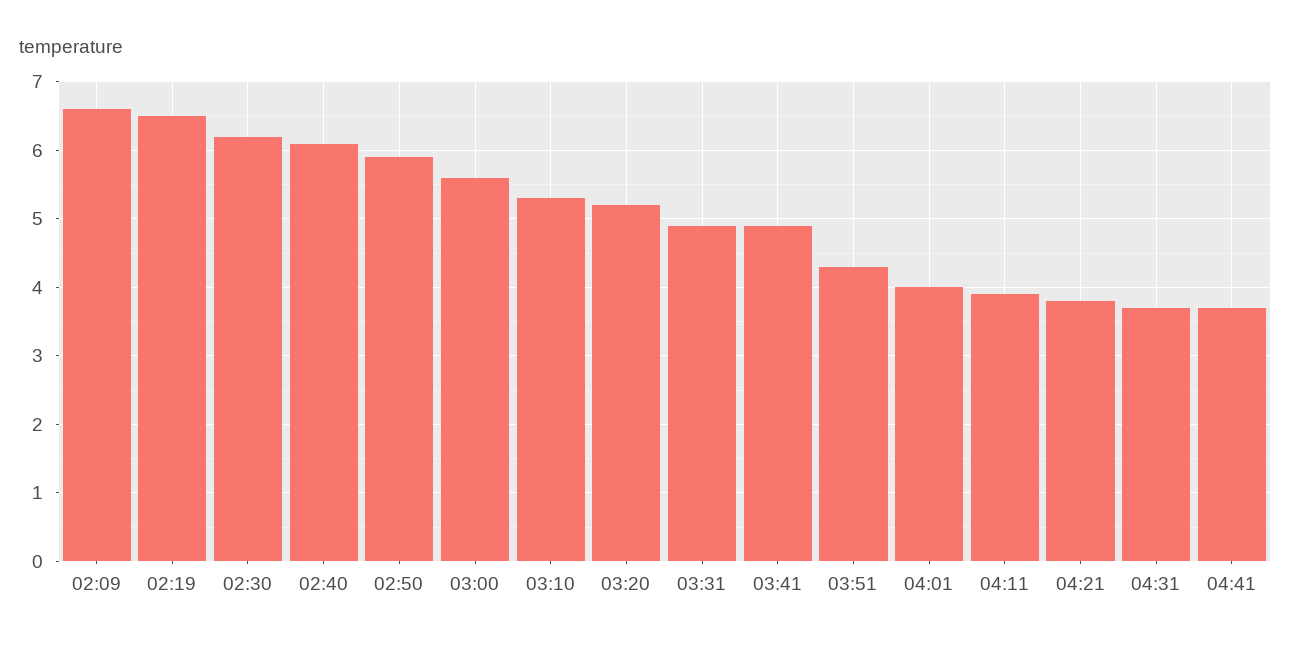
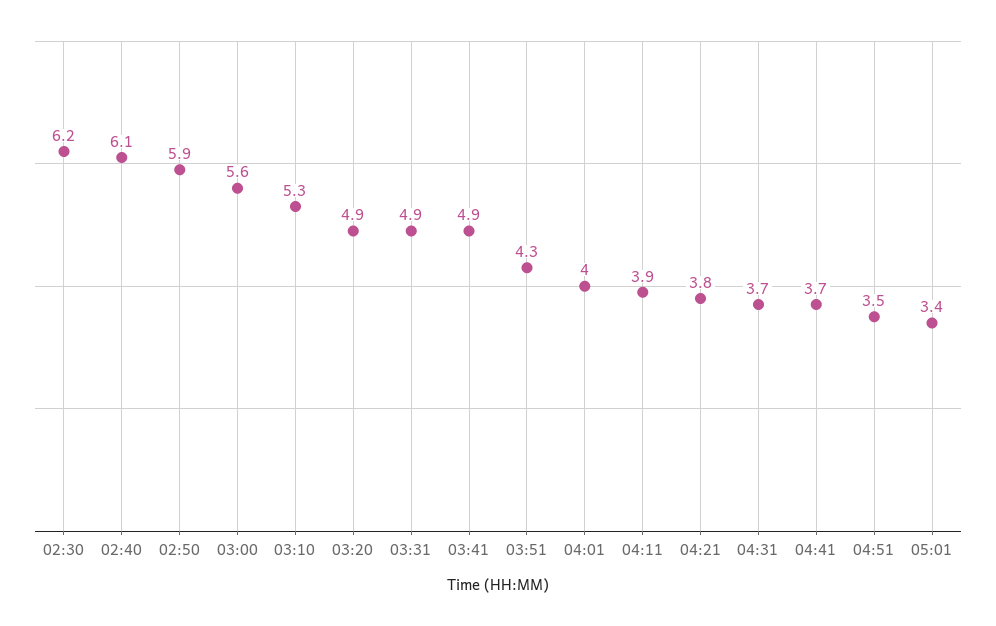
02:09: 6.6 -> none
02:19: 6.5 -> none
03:20: 5.2 -> 4.9
04:51: none -> 3.5
05:01: none -> 3.4

